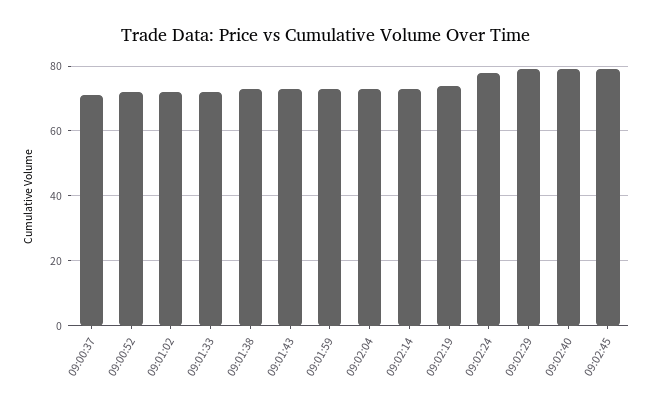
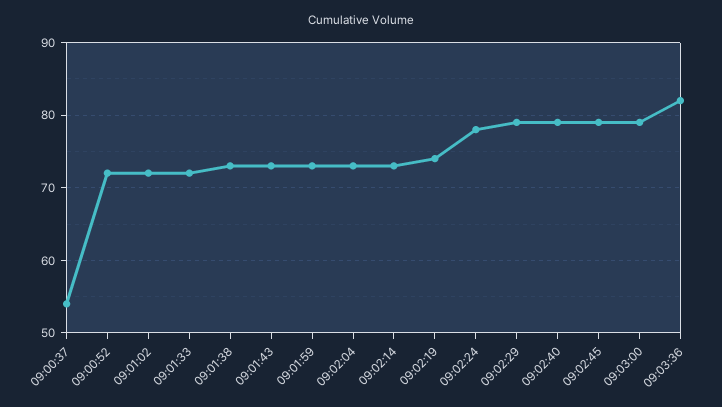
09:00:37: 70 -> 54
09:03:00: none -> 79
09:03:36: none -> 82

